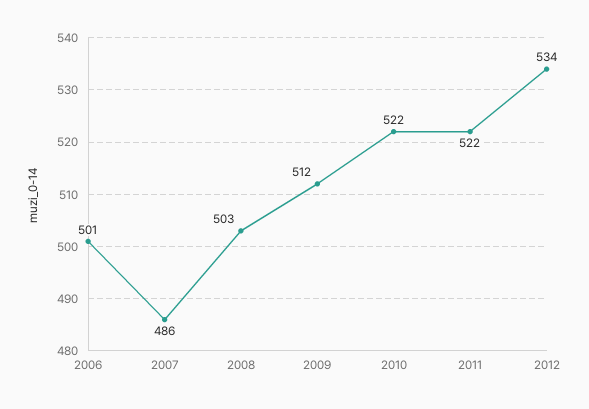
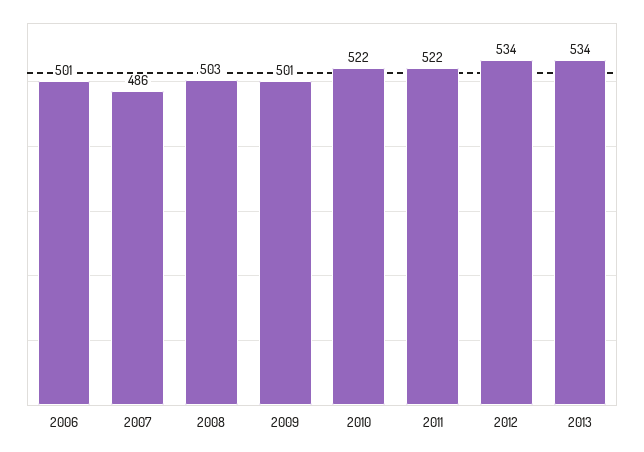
2009: 512 -> 501
2013: none -> 534

